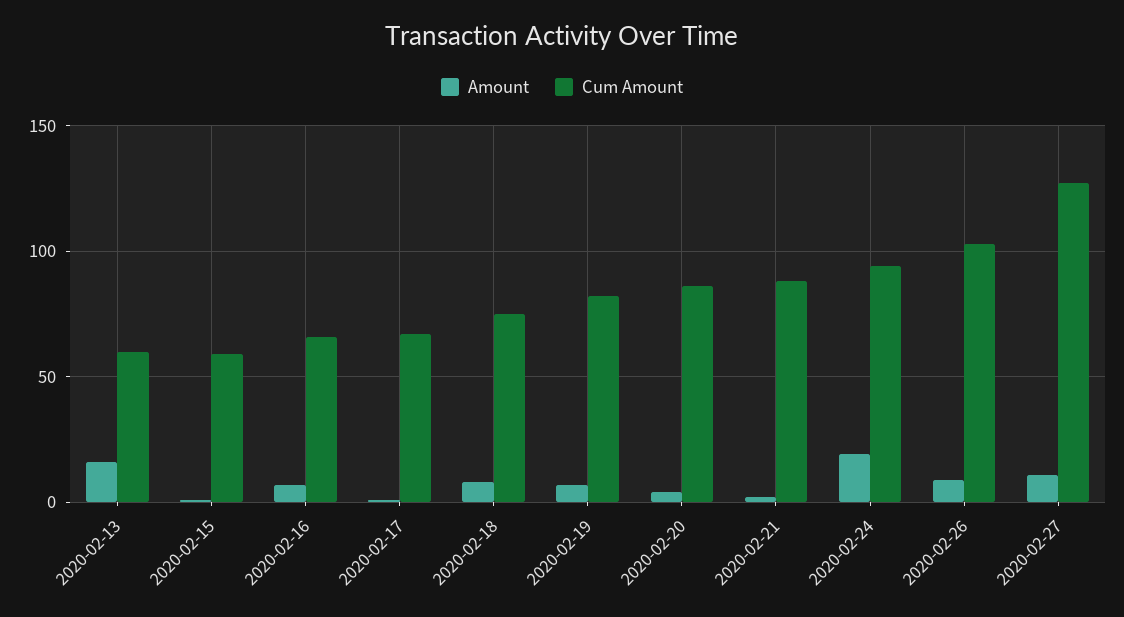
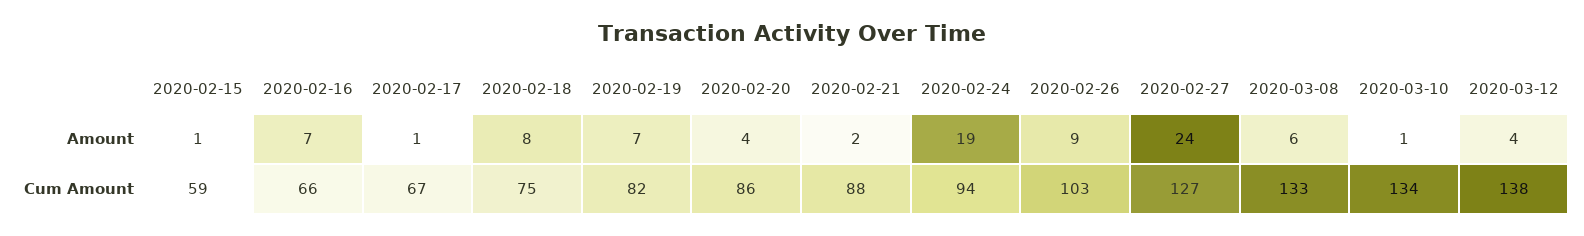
Amount, 2020-02-13: 15 -> none
Cum Amount, 2020-02-13: 60 -> none
Amount, 2020-02-27: 10 -> 24
Amount, 2020-03-08: none -> 6
Amount, 2020-03-10: none -> 1
Amount, 2020-03-12: none -> 4
Cum Amount, 2020-03-08: none -> 133
Cum Amount, 2020-03-10: none -> 134
Cum Amount, 2020-03-12: none -> 138

